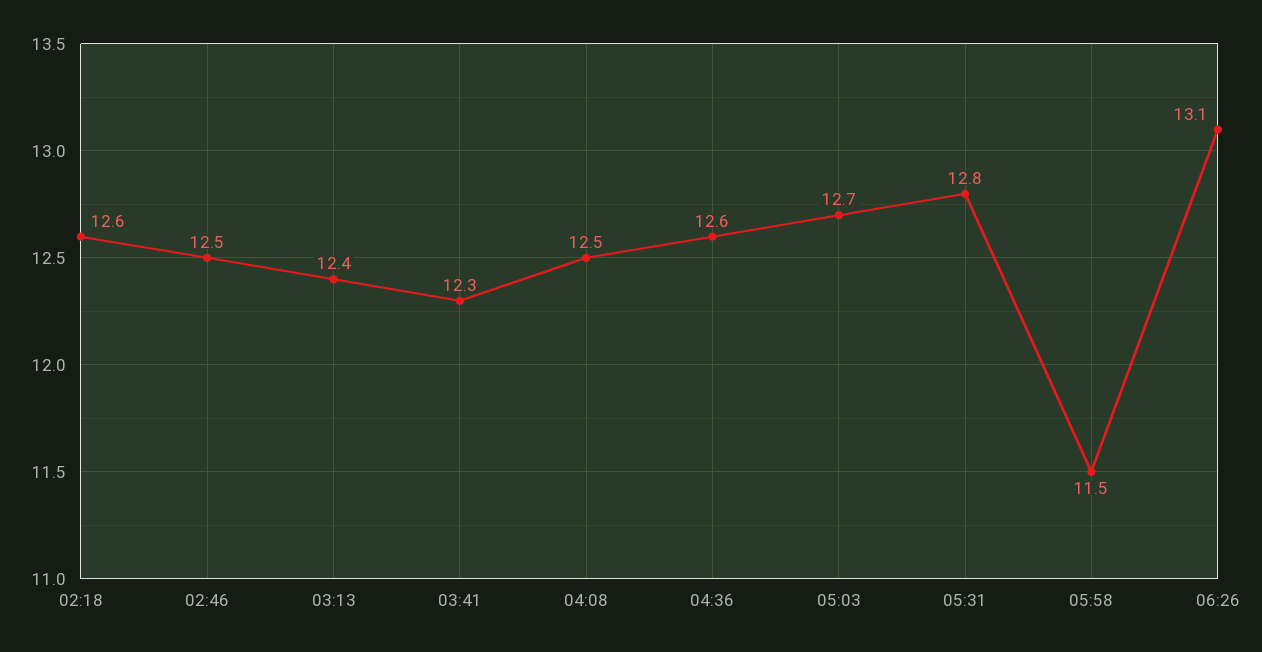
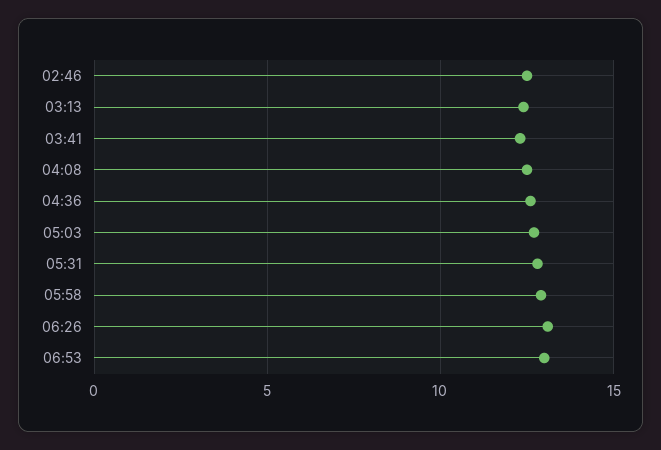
02:18: 12.6 -> none
05:58: 11.5 -> 13
06:53: none -> 13

